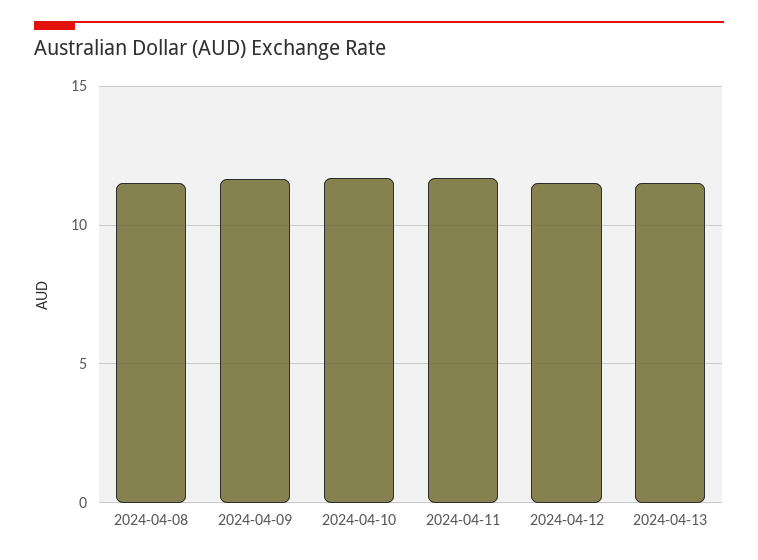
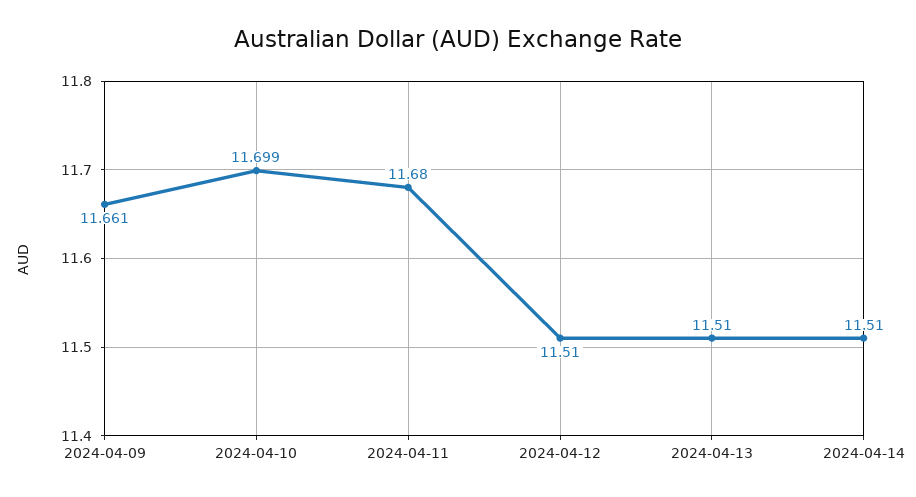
2024-04-08: 11.5 -> none
2024-04-14: none -> 11.51

